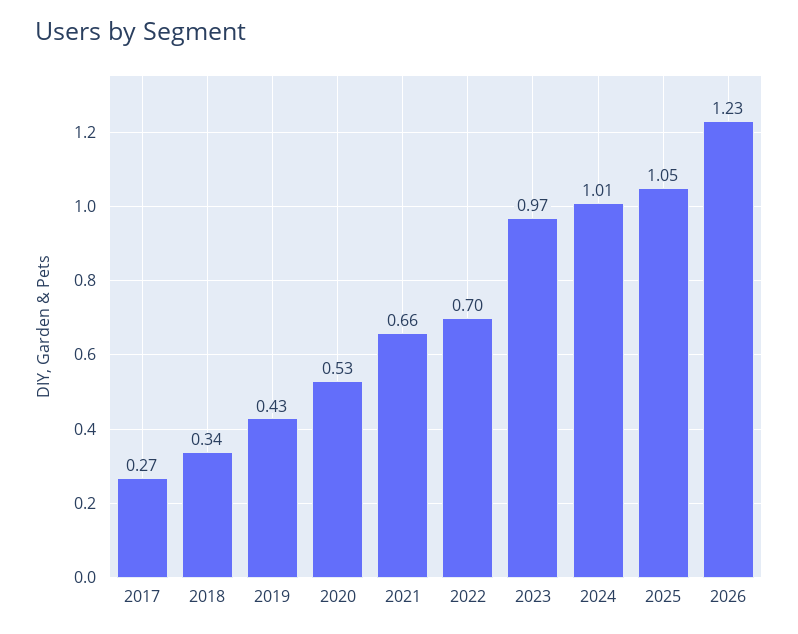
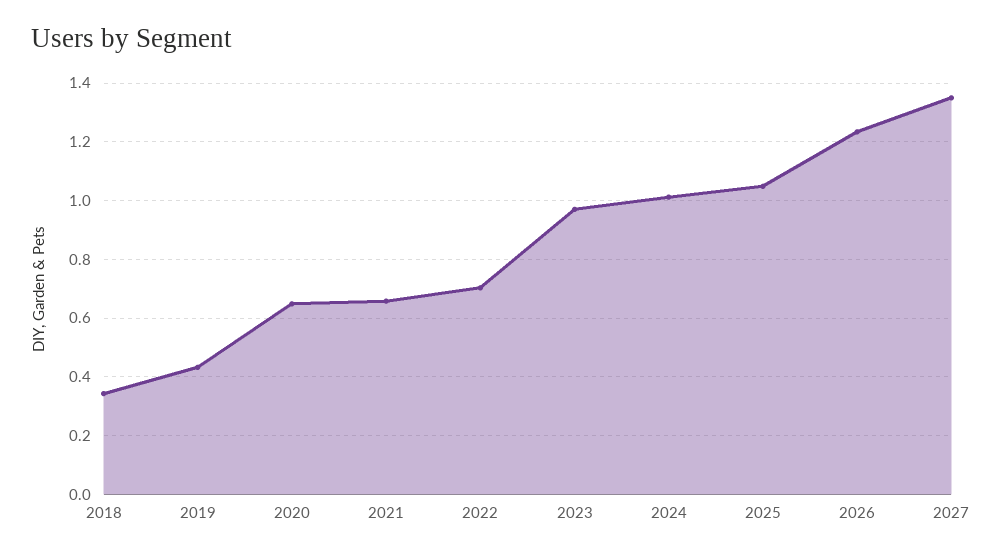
2017: 0.27 -> none
2020: 0.53 -> 0.65
2027: none -> 1.35

